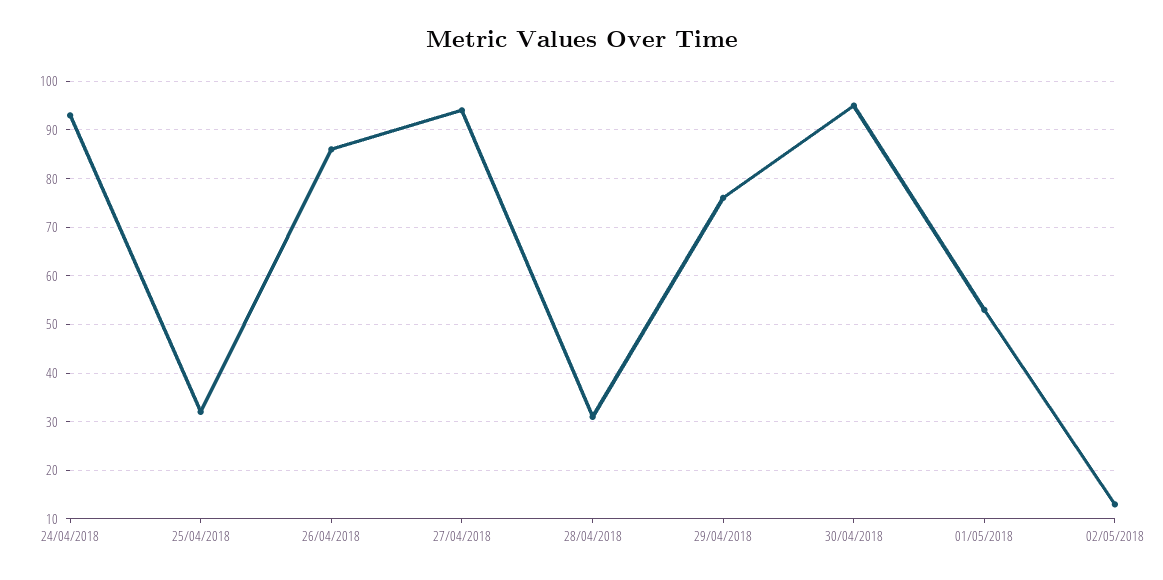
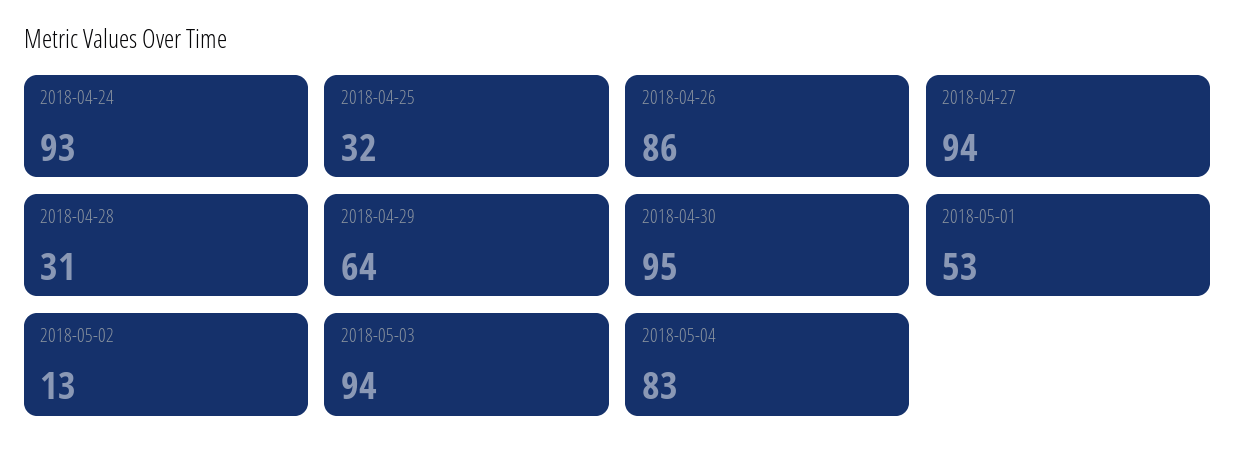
29/04/2018: 75 -> 64
2018-05-03: none -> 94
2018-05-04: none -> 83

